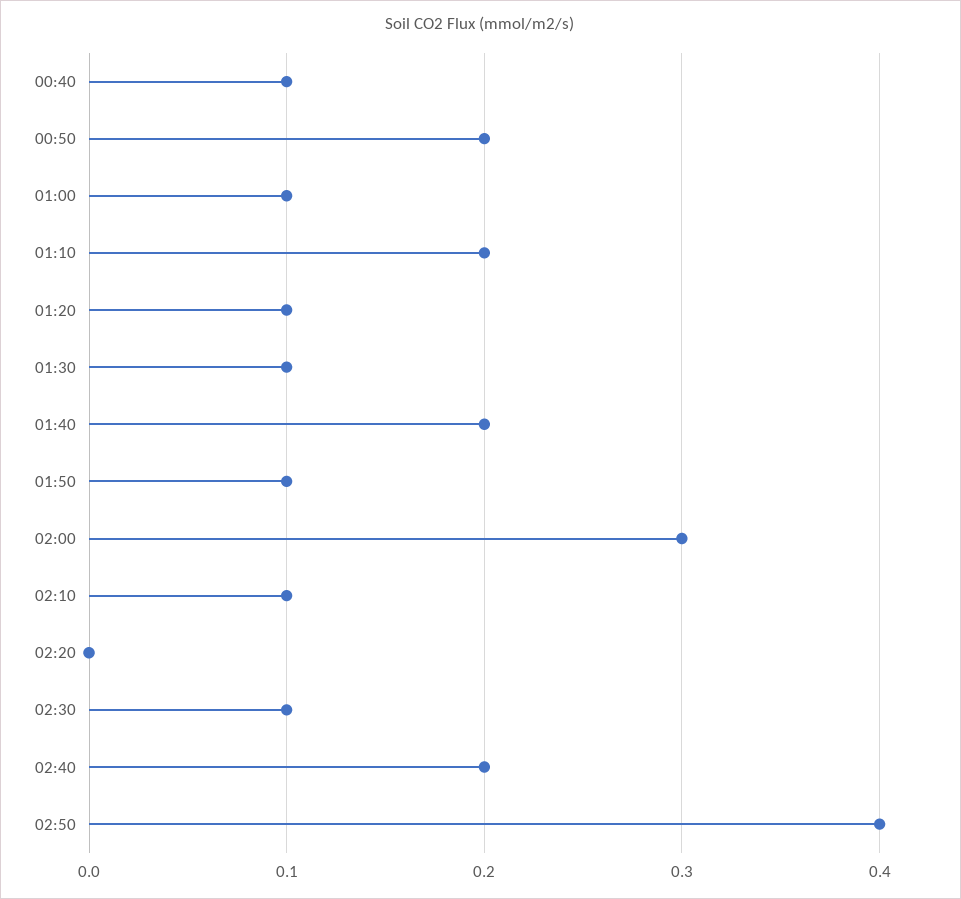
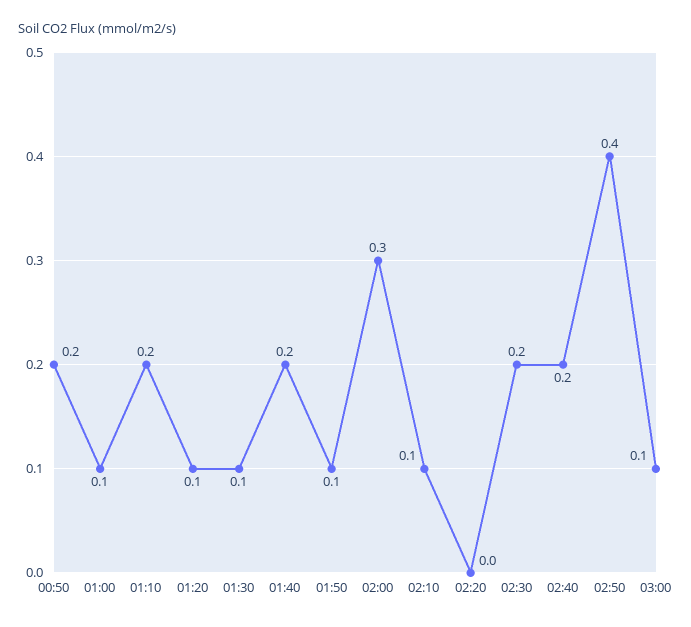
00:40: 0.1 -> none
02:30: 0.1 -> 0.2
03:00: none -> 0.1

